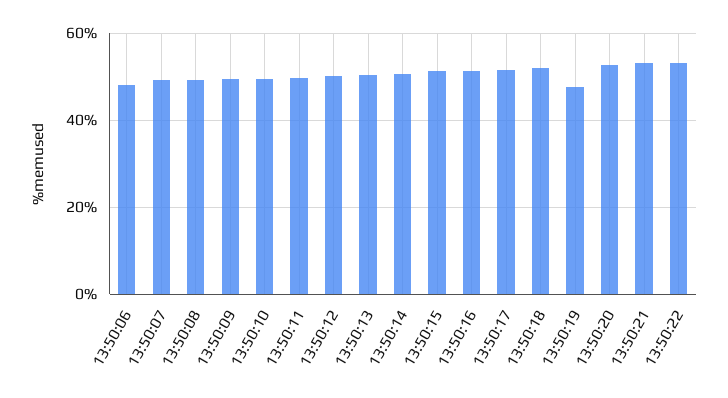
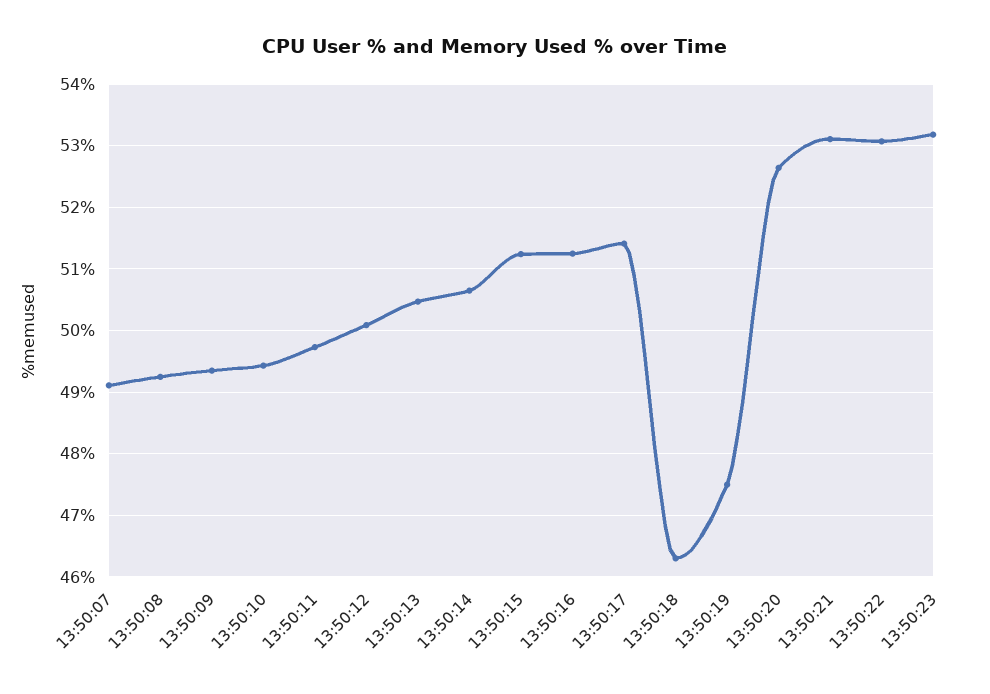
13:50:06: 48 -> none
13:50:18: 52 -> 46.3
13:50:23: none -> 53.2

